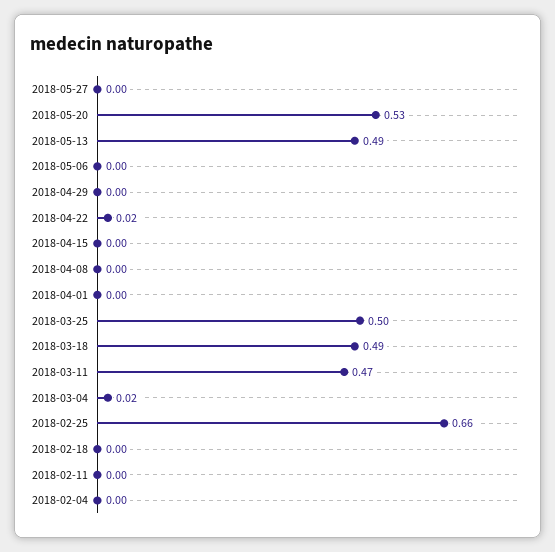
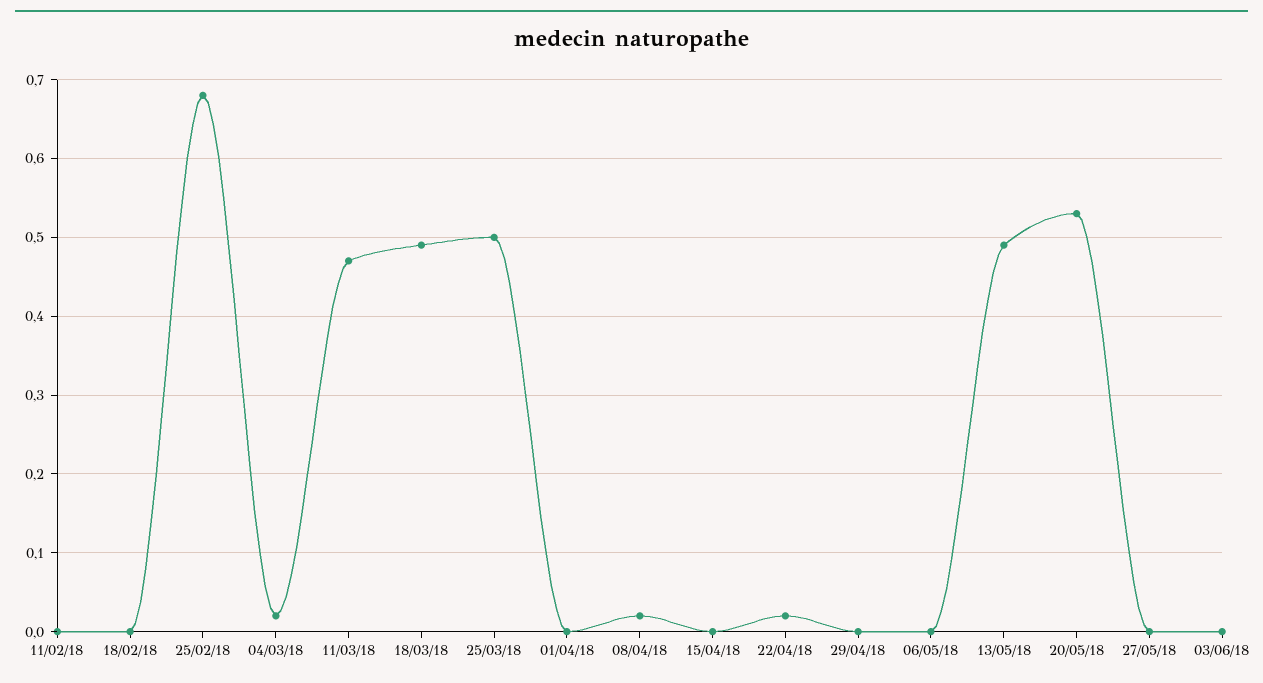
2018-04-08: 0 -> 0.02
2018-02-25: 0.66 -> 0.68
2018-02-04: 0 -> none
03/06/18: none -> 0

